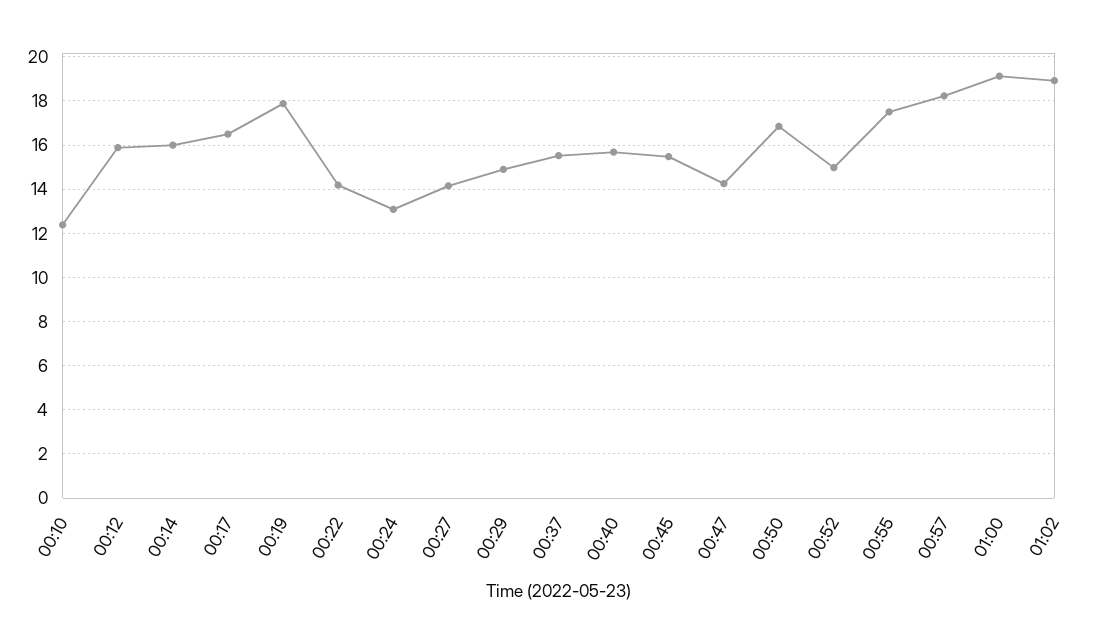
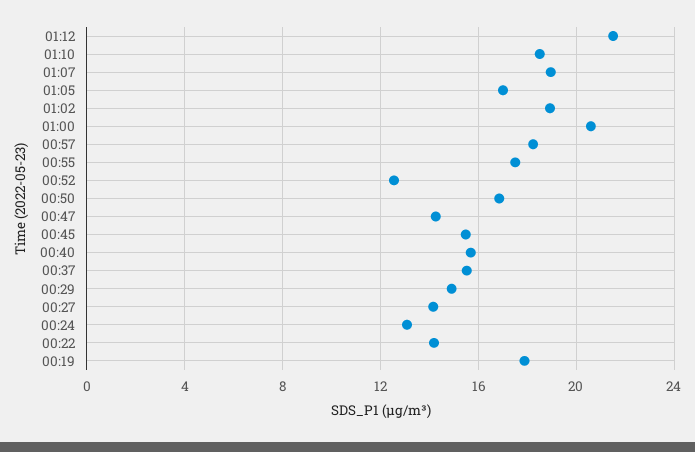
00:10: 12.5 -> none
00:12: 16 -> none
00:14: 16 -> none
00:17: 16.5 -> none
00:52: 15 -> 12.5
01:00: 19 -> 20.5
01:12: none -> 21.5
01:10: none -> 18.5
01:07: none -> 19
01:05: none -> 17

